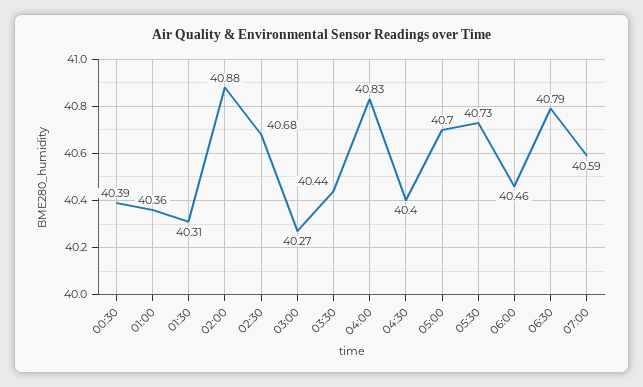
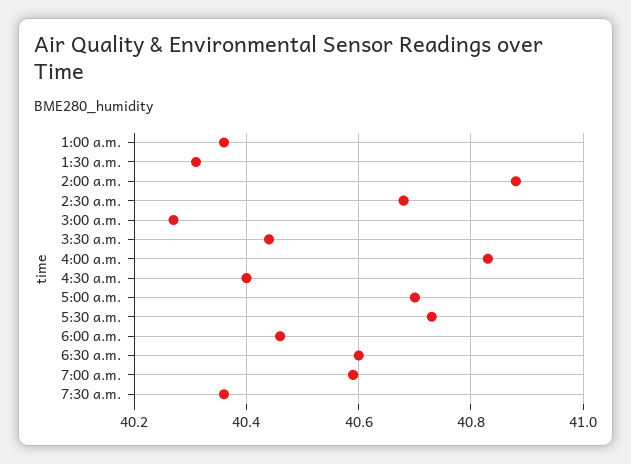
00:30: 40.39 -> none
06:30: 40.79 -> 40.6
7:30 a.m.: none -> 40.35

